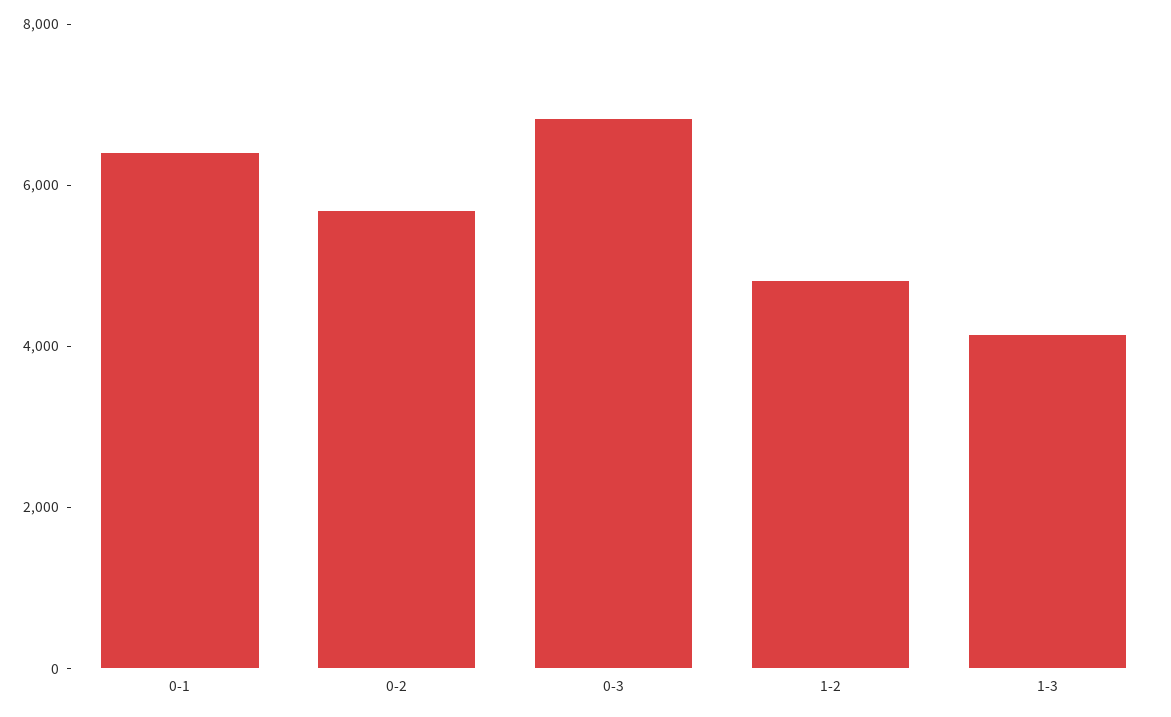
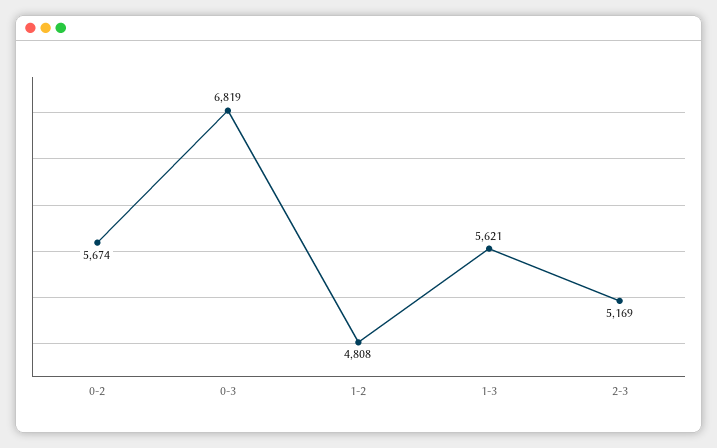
0-1: 6500 -> none
1-3: 4000 -> 5621
2-3: none -> 5169

